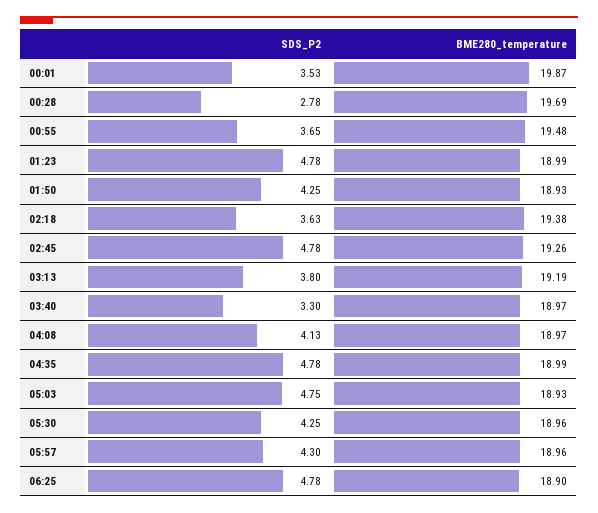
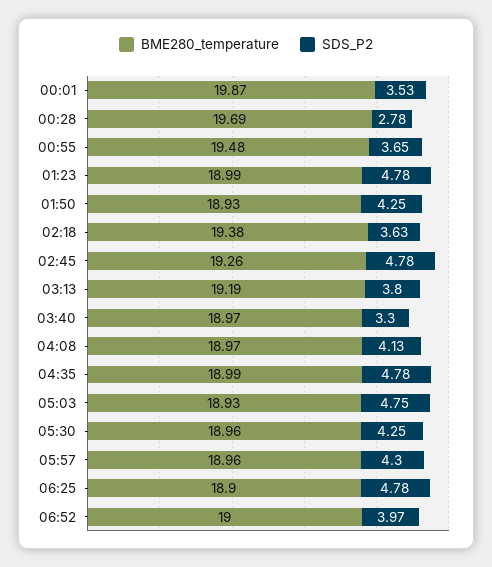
BME280_temperature, 06:52: none -> 19
SDS_P2, 06:52: none -> 3.97

